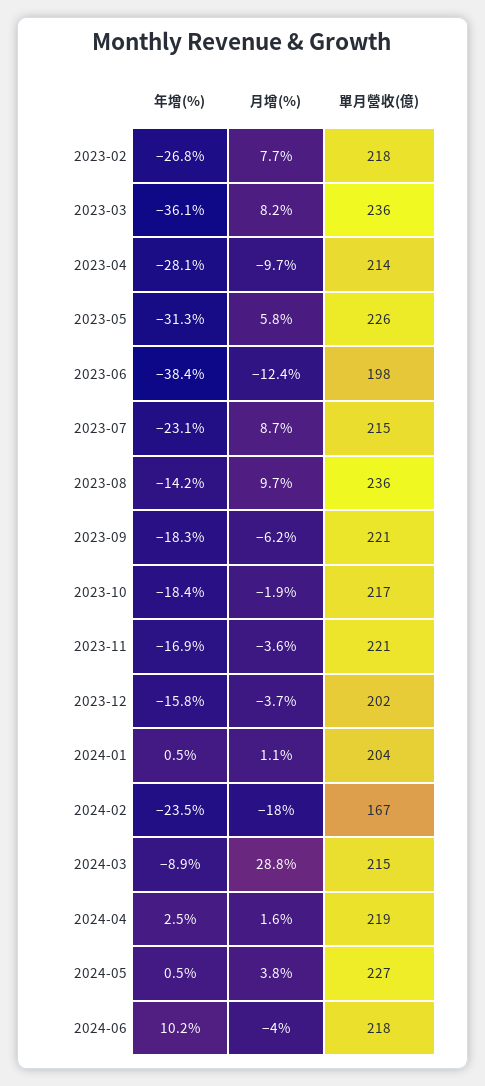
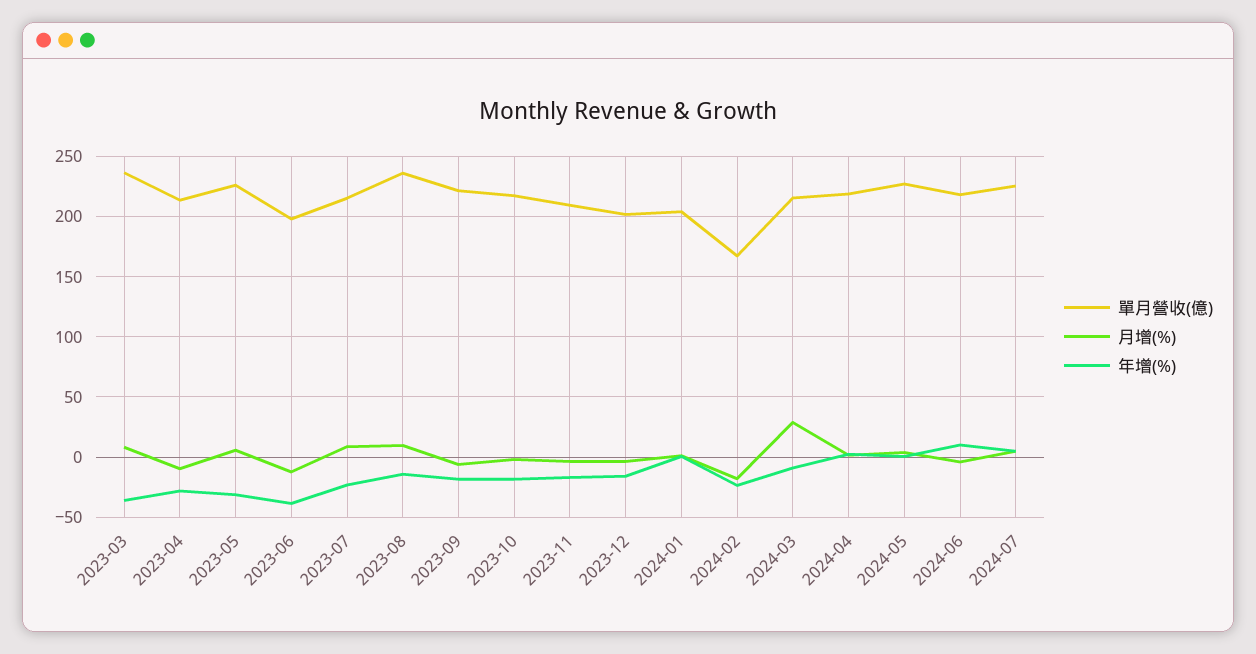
年增(%), 2023-02: -26.8 -> none
月增(%), 2023-02: 7.7 -> none
單月營收(億), 2023-02: 218 -> none
單月營收(億), 2023-11: 221 -> 210
單月營收(億), 2024-07: none -> 225
月增(%), 2024-07: none -> 5
年增(%), 2024-07: none -> 5

